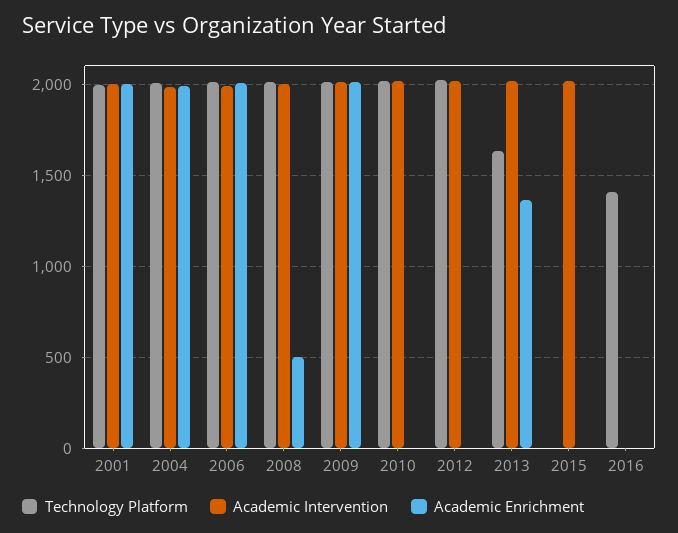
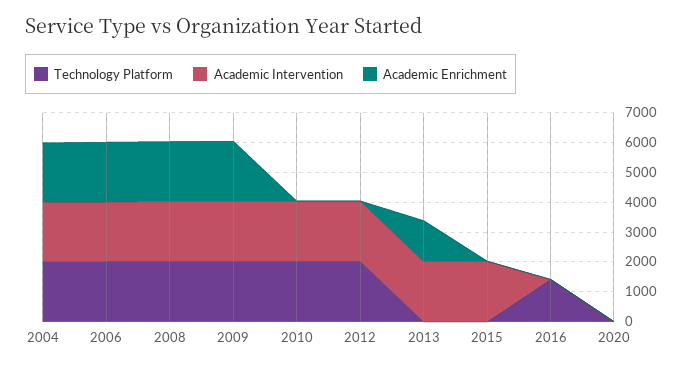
Technology Platform, 2001: 2000 -> none
Academic Intervention, 2001: 2000 -> none
Academic Enrichment, 2001: 2000 -> none
Academic Enrichment, 2008: 500 -> 2000
Technology Platform, 2013: 1650 -> 0
Technology Platform, 2020: none -> 0
Academic Intervention, 2020: none -> 0
Academic Enrichment, 2020: none -> 0

